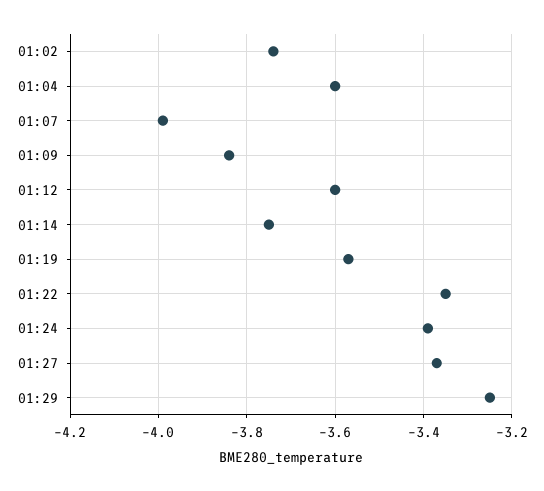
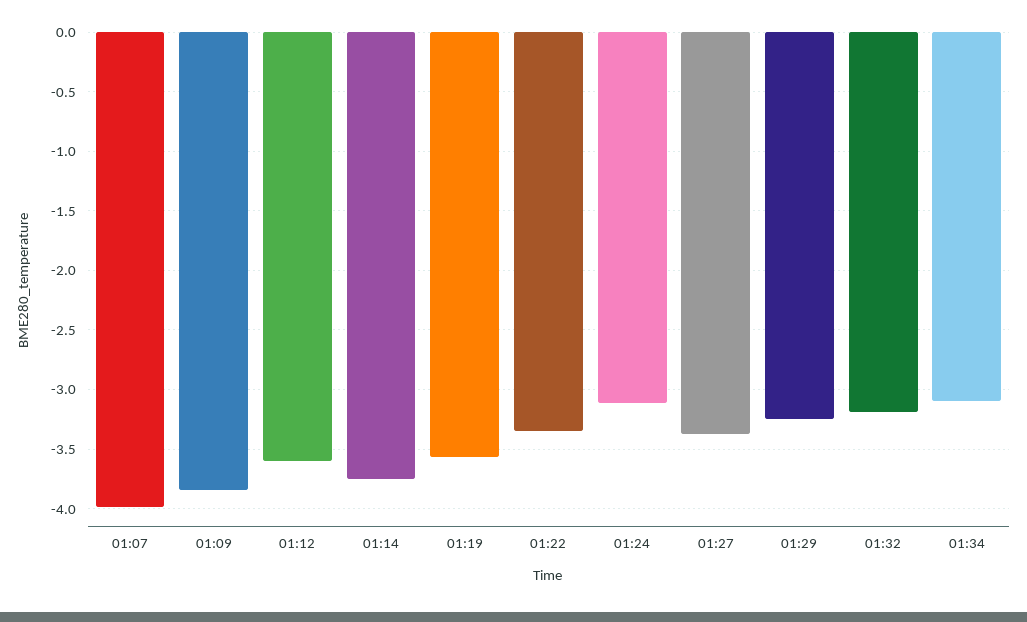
01:02: -3.75 -> none
01:04: -3.6 -> none
01:24: -3.4 -> -3.1
01:32: none -> -3.2
01:34: none -> -3.1

